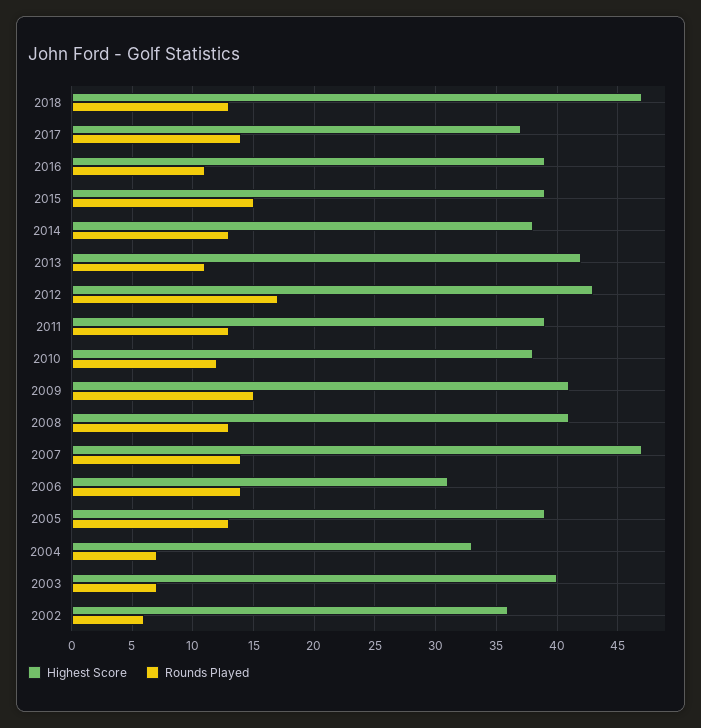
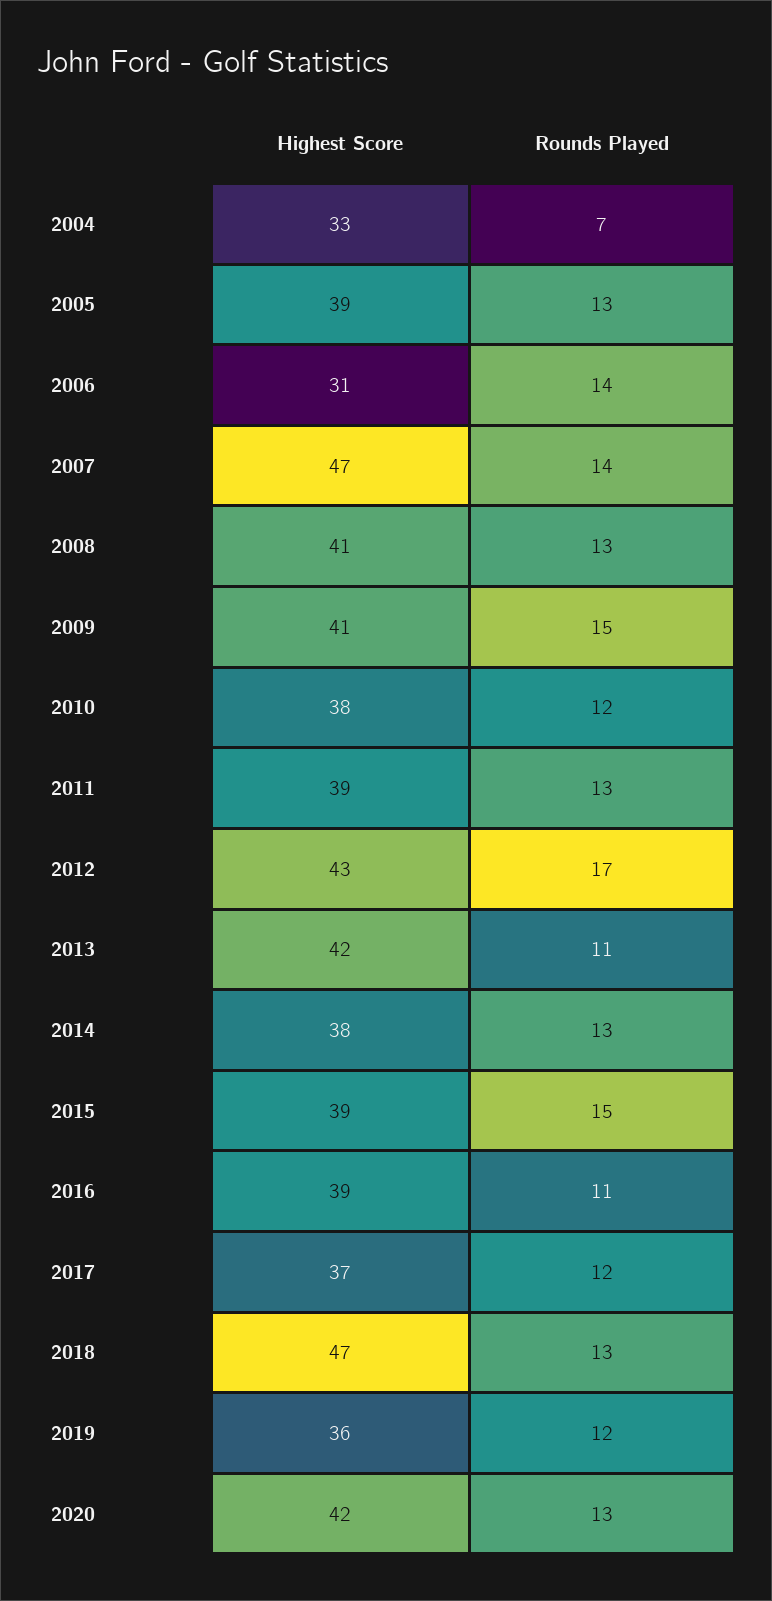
Rounds Played, 2017: 14 -> 12
Highest Score, 2003: 40 -> none
Rounds Played, 2003: 7 -> none
Highest Score, 2002: 36 -> none
Rounds Played, 2002: 6 -> none
Highest Score, 2019: none -> 36
Rounds Played, 2019: none -> 12
Highest Score, 2020: none -> 42
Rounds Played, 2020: none -> 13

